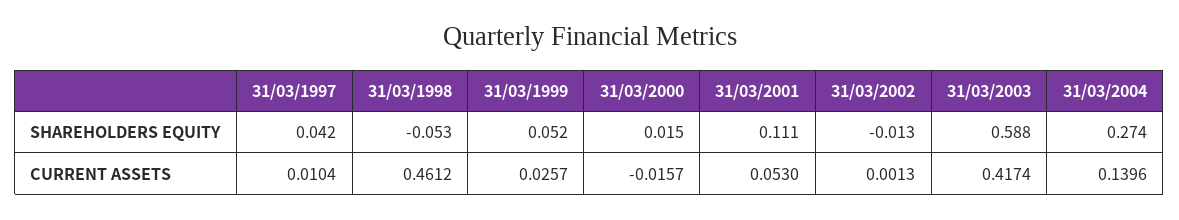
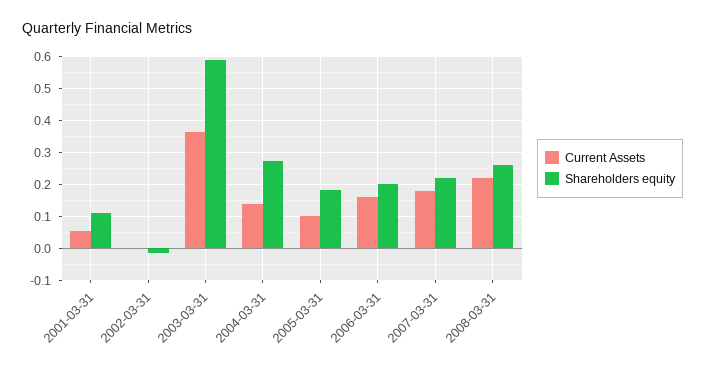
SHAREHOLDERS EQUITY, 31/03/1997: 0.042 -> none
SHAREHOLDERS EQUITY, 31/03/1998: -0.053 -> none
SHAREHOLDERS EQUITY, 31/03/1999: 0.052 -> none
SHAREHOLDERS EQUITY, 31/03/2000: 0.015 -> none
CURRENT ASSETS, 31/03/1997: 0.0104 -> none
CURRENT ASSETS, 31/03/1998: 0.4612 -> none
CURRENT ASSETS, 31/03/1999: 0.0257 -> none
CURRENT ASSETS, 31/03/2000: -0.0157 -> none
CURRENT ASSETS, 31/03/2003: 0.4174 -> 0.36
CURRENT ASSETS, 2005-03-31: none -> 0.1
SHAREHOLDERS EQUITY, 2005-03-31: none -> 0.18
CURRENT ASSETS, 2006-03-31: none -> 0.16
SHAREHOLDERS EQUITY, 2006-03-31: none -> 0.2
CURRENT ASSETS, 2007-03-31: none -> 0.18
SHAREHOLDERS EQUITY, 2007-03-31: none -> 0.22
CURRENT ASSETS, 2008-03-31: none -> 0.22
SHAREHOLDERS EQUITY, 2008-03-31: none -> 0.26

